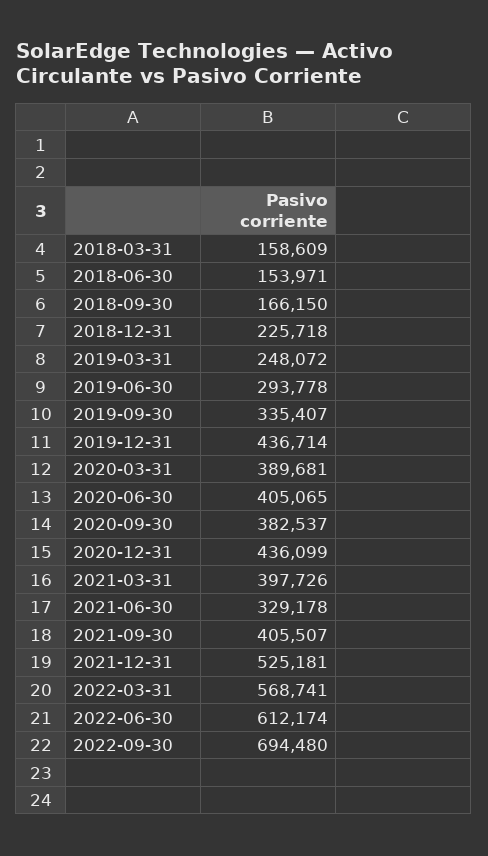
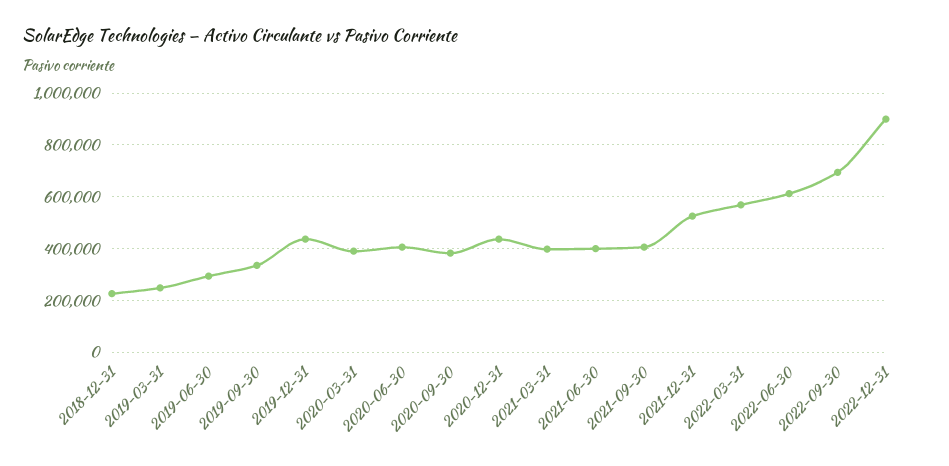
2018-03-31: 158609 -> none
2018-06-30: 153971 -> none
2018-09-30: 166150 -> none
2021-06-30: 329178 -> 400000
2022-12-31: none -> 900000

